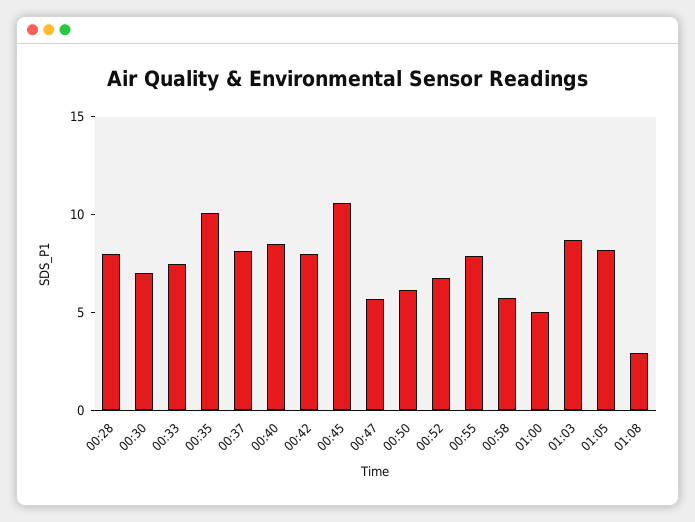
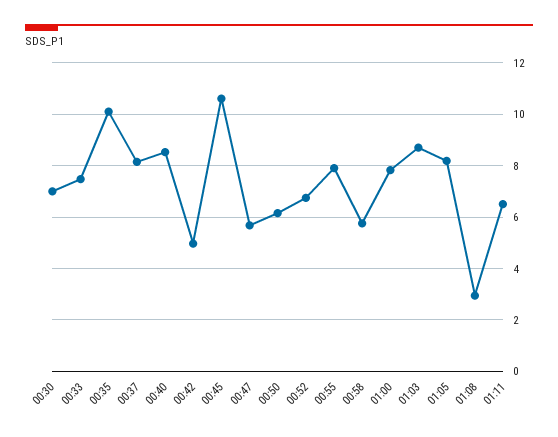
00:28: 8 -> none
00:42: 8 -> 5
01:00: 5 -> 7.75
01:11: none -> 6.5

